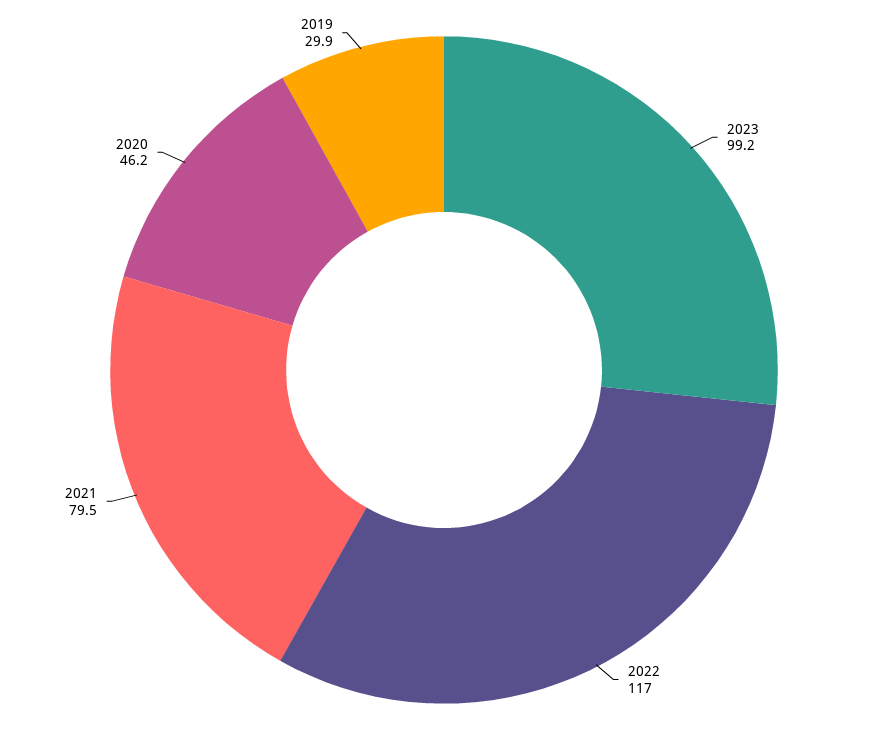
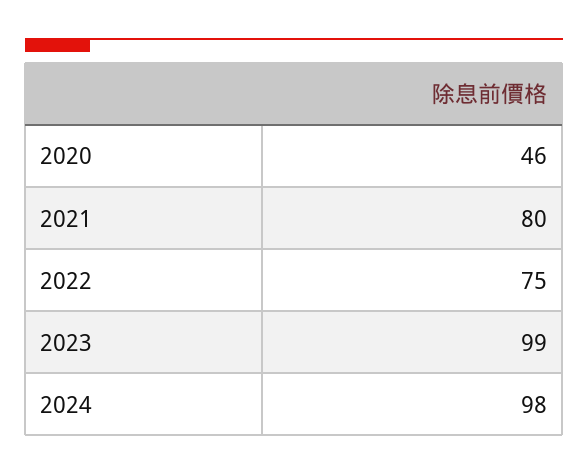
2022: 117 -> 75
2019: 29.9 -> none
2024: none -> 98

